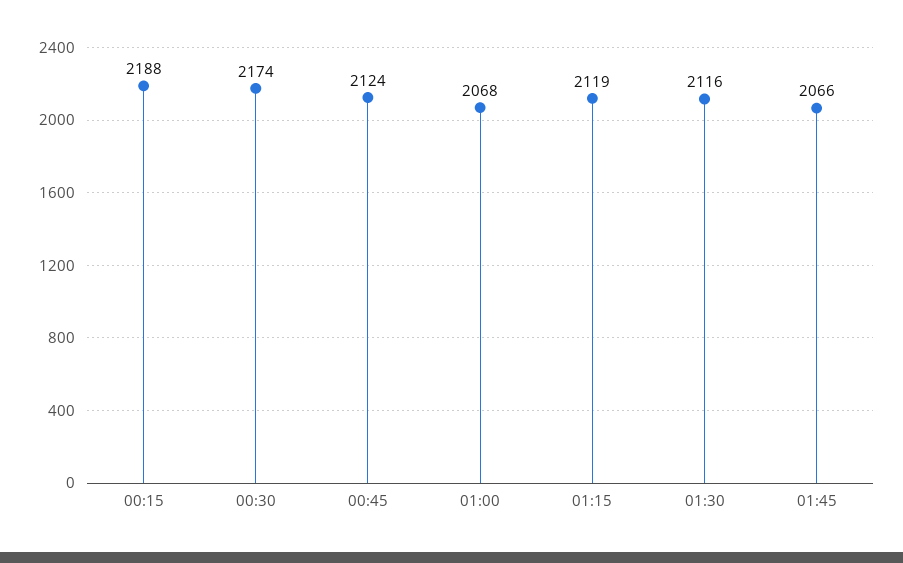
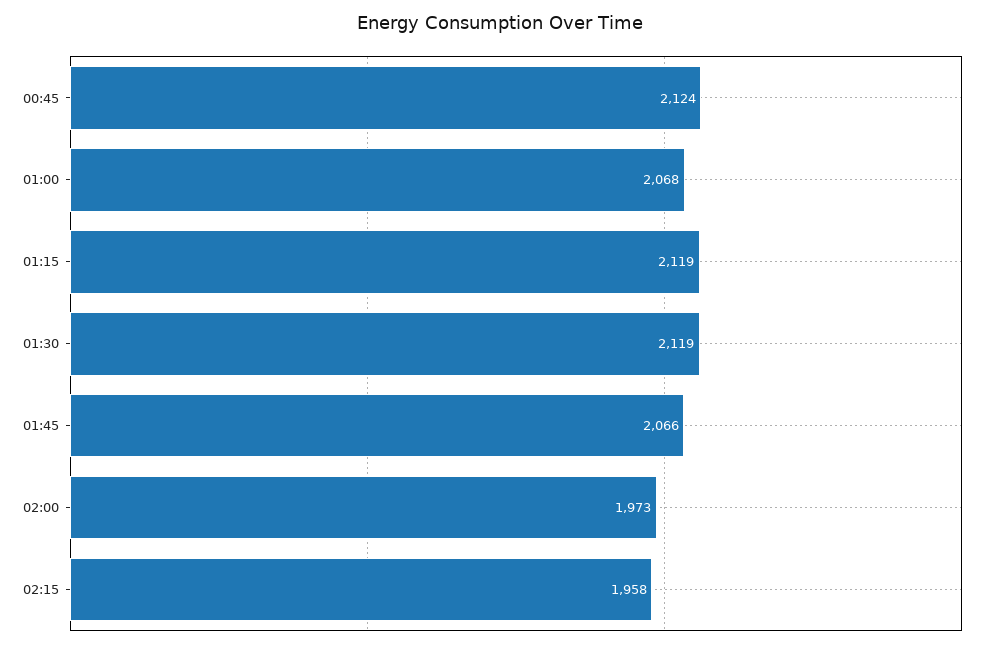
00:15: 2188 -> none
00:30: 2174 -> none
01:30: 2116 -> 2119
02:00: none -> 1973
02:15: none -> 1958

